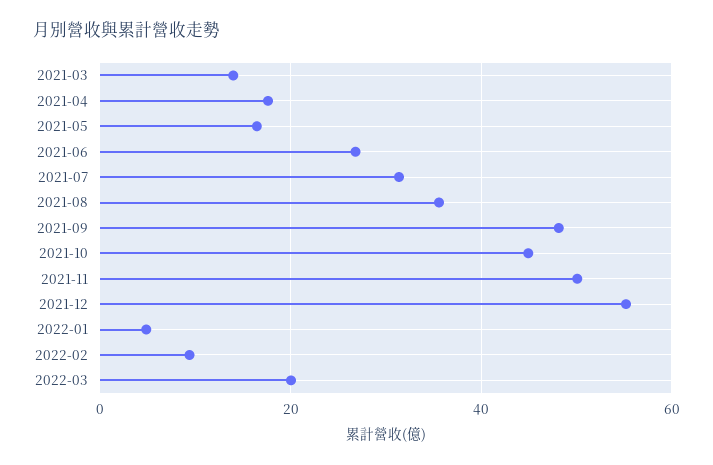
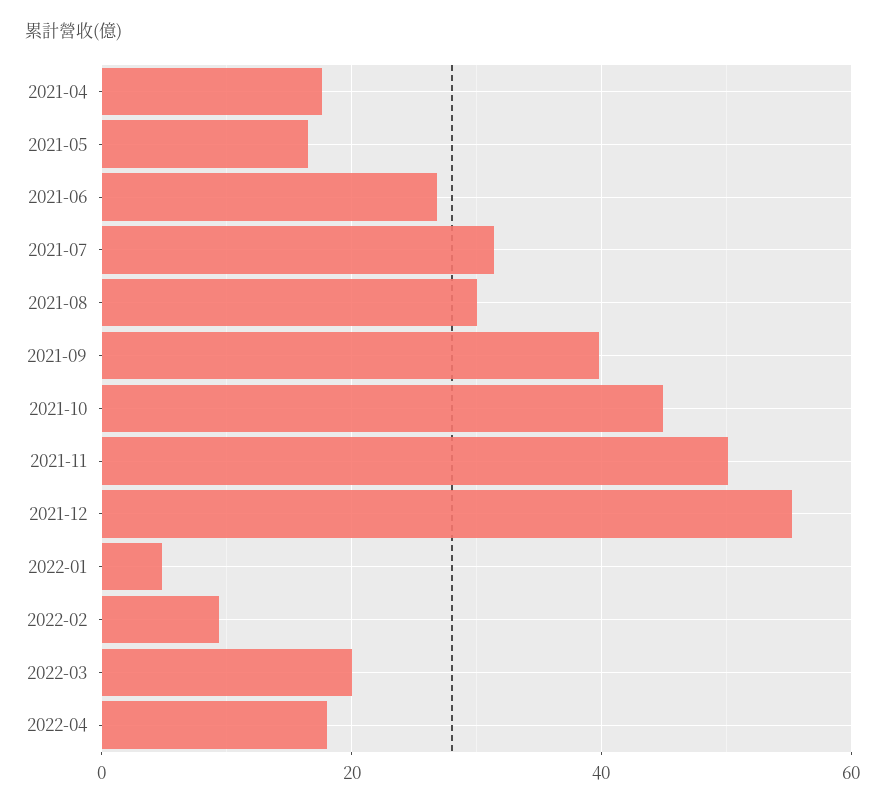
2021-03: 14 -> none
2021-08: 36 -> 30
2021-09: 48 -> 40
2022-04: none -> 18

